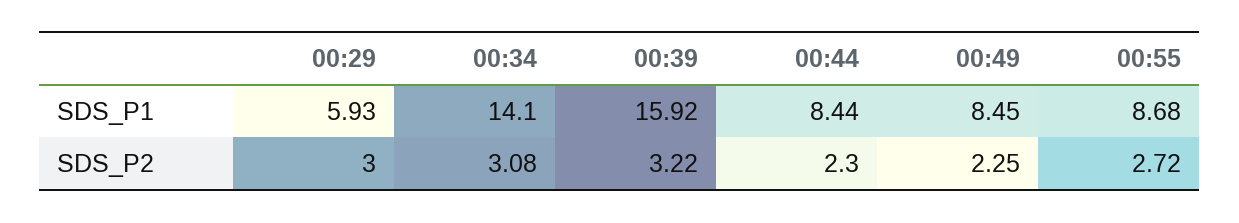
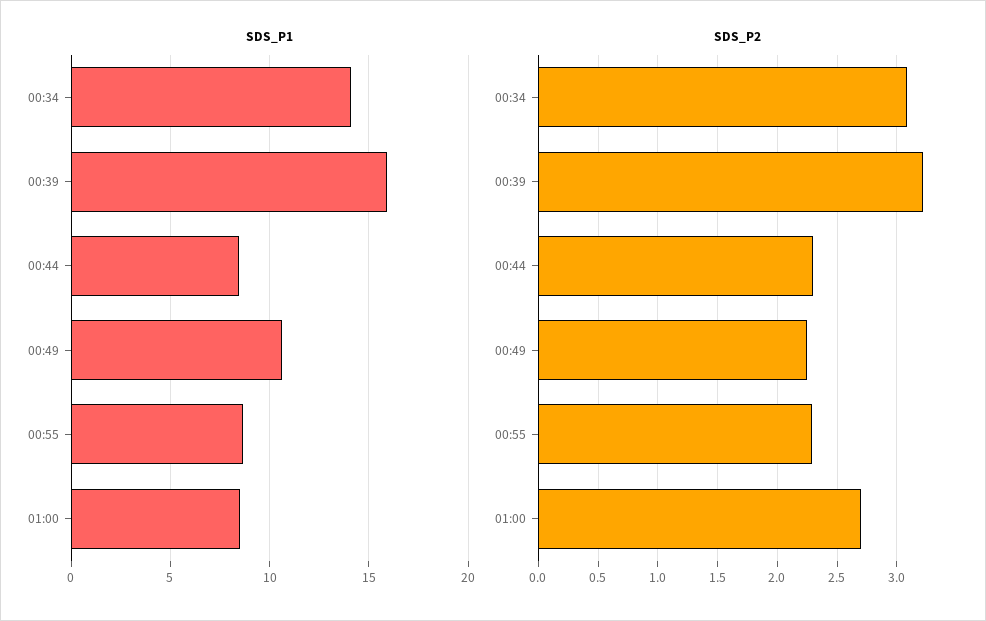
SDS_P1, 00:29: 5.93 -> none
SDS_P1, 00:49: 8.45 -> 10.5
SDS_P2, 00:29: 3 -> none
SDS_P2, 00:55: 2.72 -> 2.3
SDS_P1, 01:00: none -> 8.5
SDS_P2, 01:00: none -> 2.7

